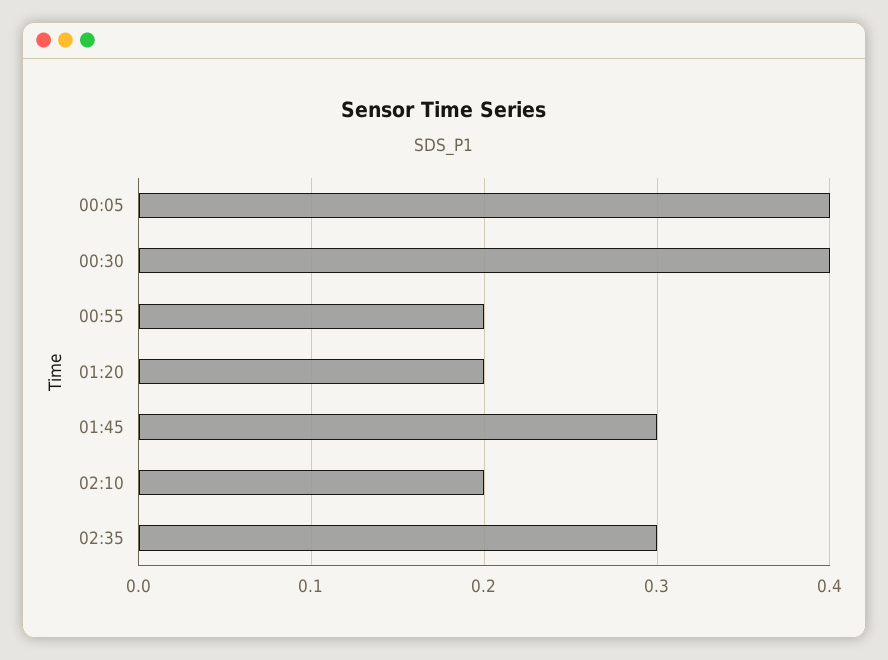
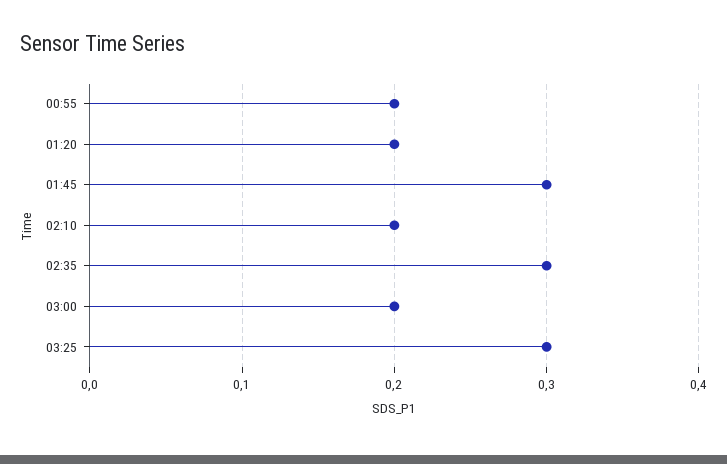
00:05: 0.4 -> none
00:30: 0.4 -> none
03:00: none -> 0.2
03:25: none -> 0.3

